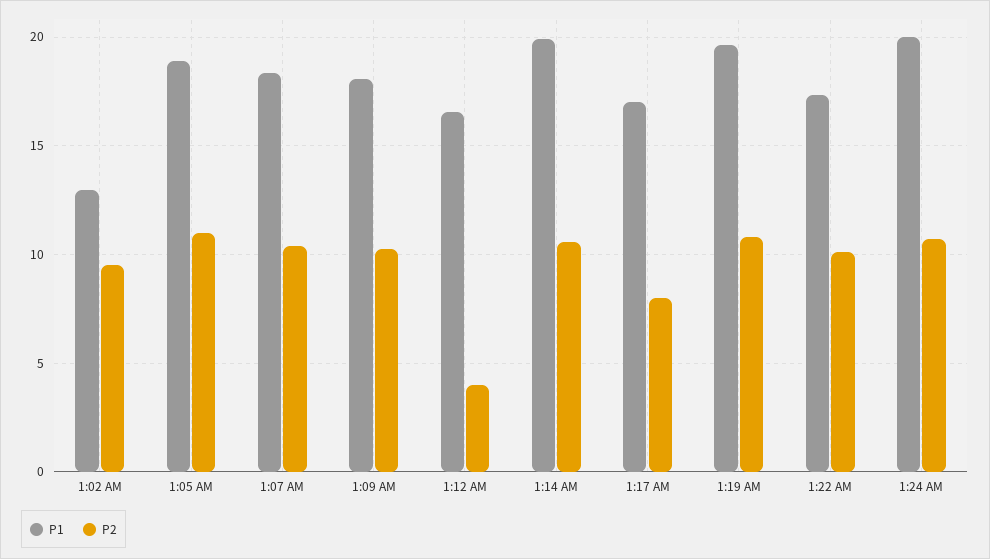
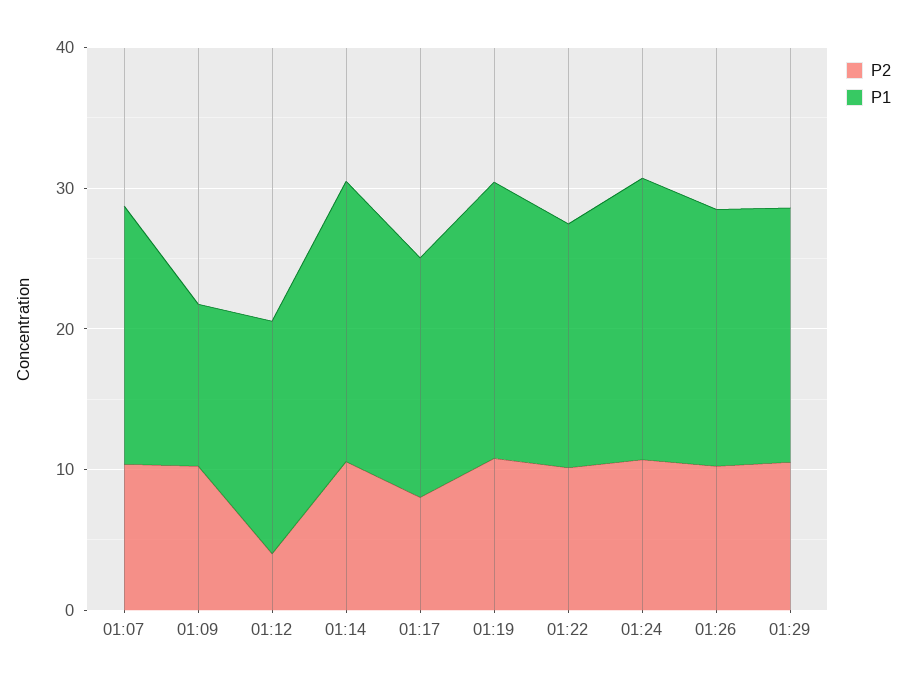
P1, 1:02 AM: 13 -> none
P2, 1:02 AM: 9.5 -> none
P1, 1:05 AM: 19 -> none
P2, 1:05 AM: 11 -> none
P1, 1:09 AM: 18 -> 12
P2, 01:26: none -> 10
P1, 01:26: none -> 18
P2, 01:29: none -> 10
P1, 01:29: none -> 18

